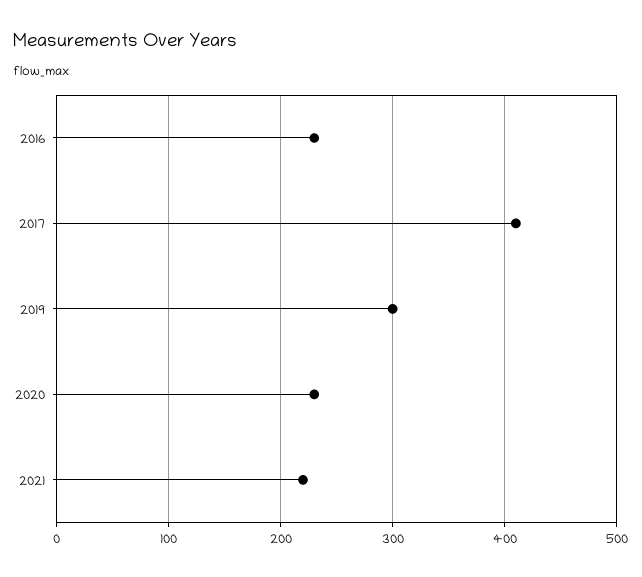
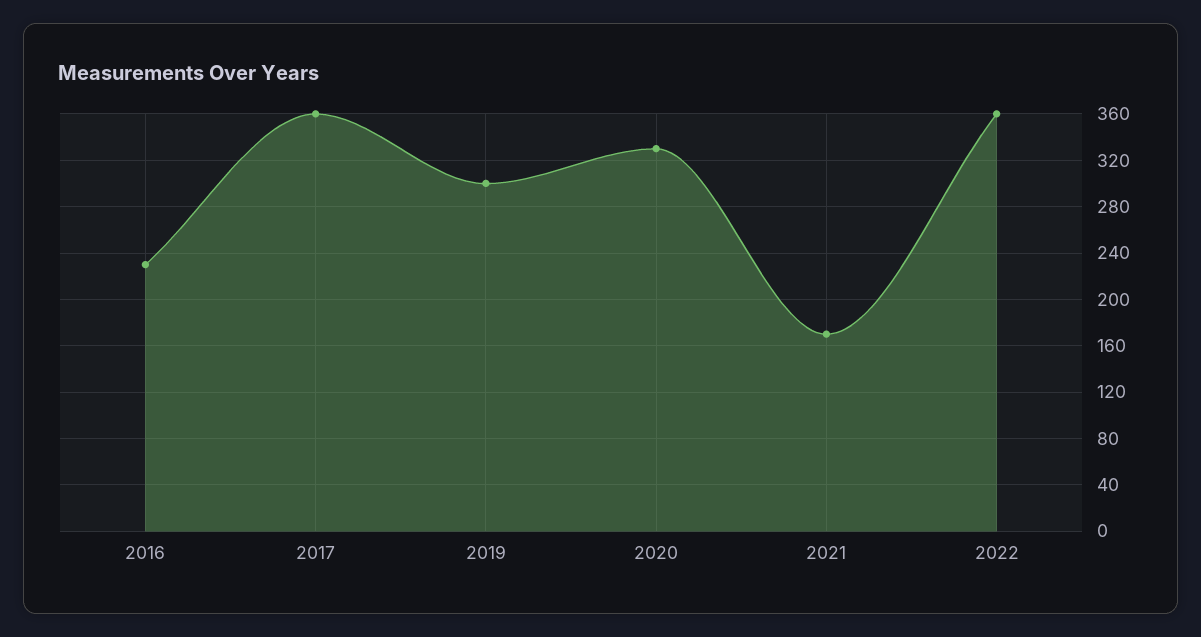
2017: 410 -> 360
2020: 230 -> 330
2021: 220 -> 170
2022: none -> 360

